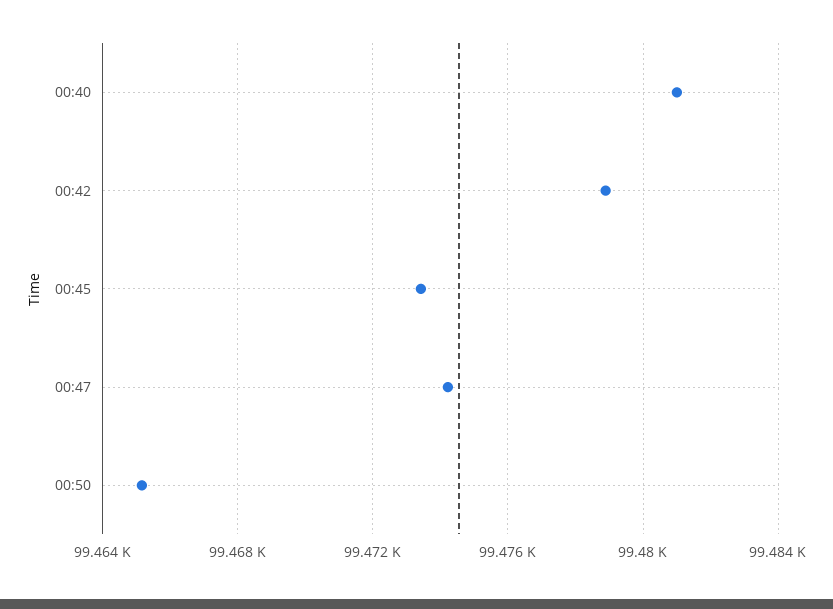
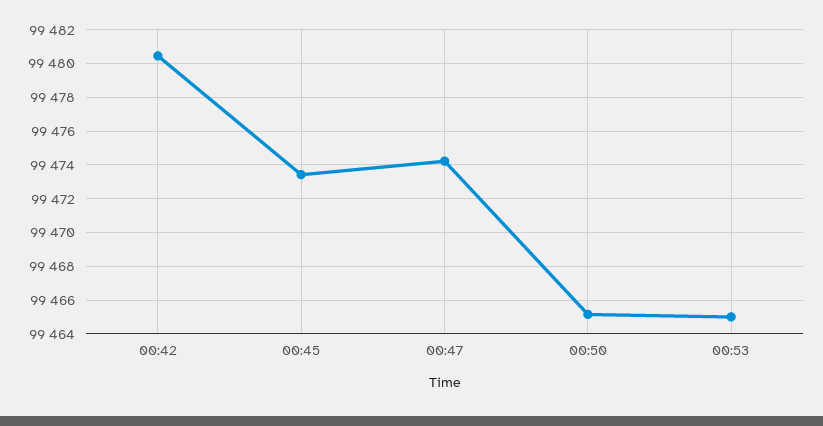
00:40: 99481 -> none
00:42: 99479 -> 99480.5
00:53: none -> 99465

